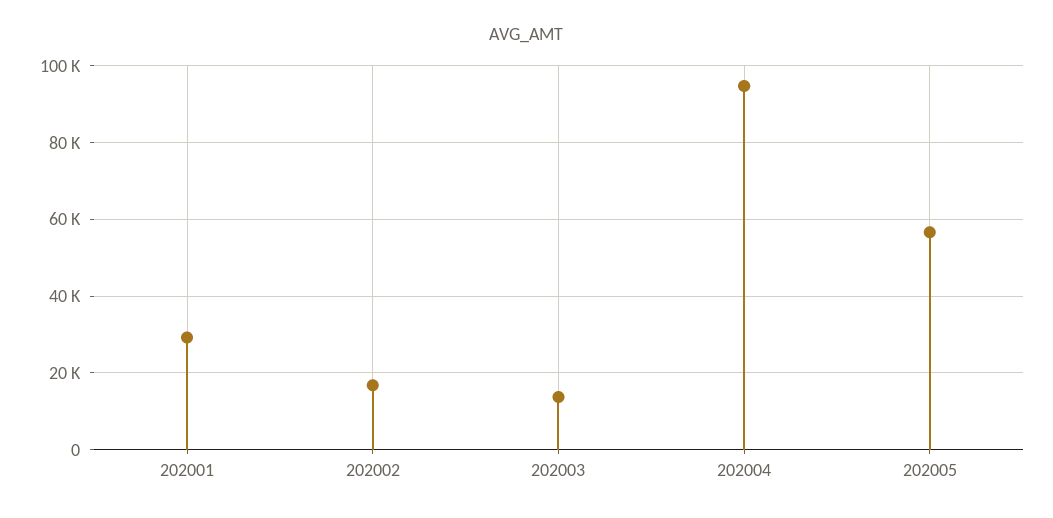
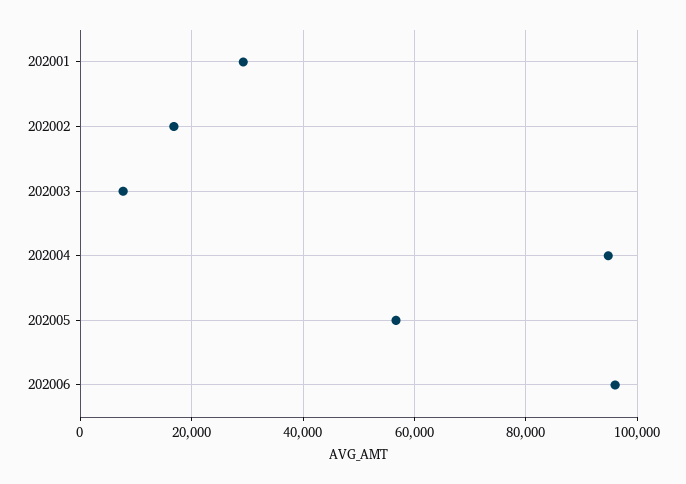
202003: 14000 -> 8000
202006: none -> 96000

